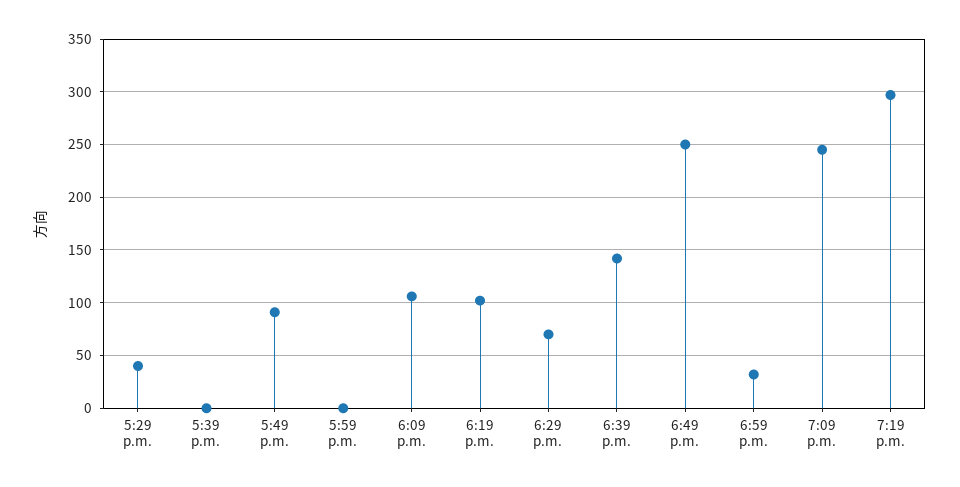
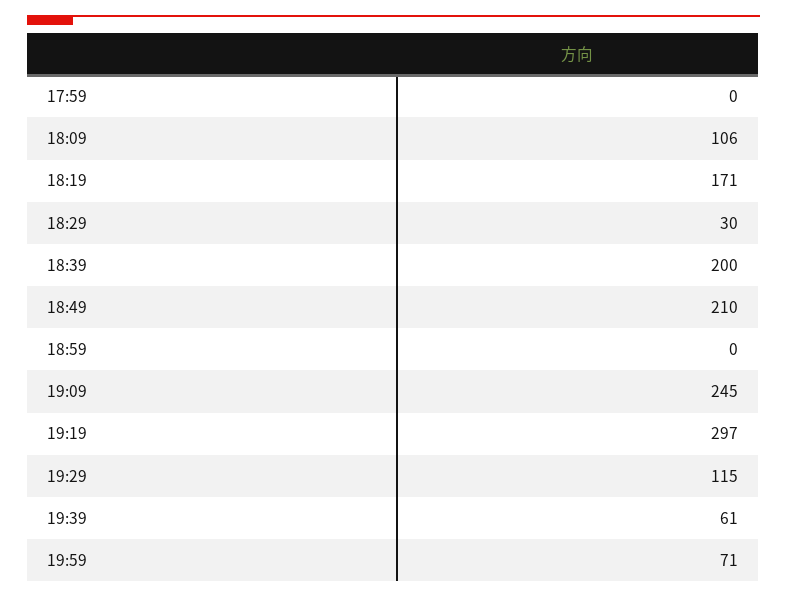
5:29 p.m.: 40 -> none
5:39 p.m.: 0 -> none
5:49 p.m.: 90 -> none
6:19 p.m.: 100 -> 171
6:29 p.m.: 70 -> 30
6:39 p.m.: 140 -> 200
6:49 p.m.: 250 -> 210
6:59 p.m.: 30 -> 0
19:29: none -> 115
19:39: none -> 61
19:59: none -> 71

